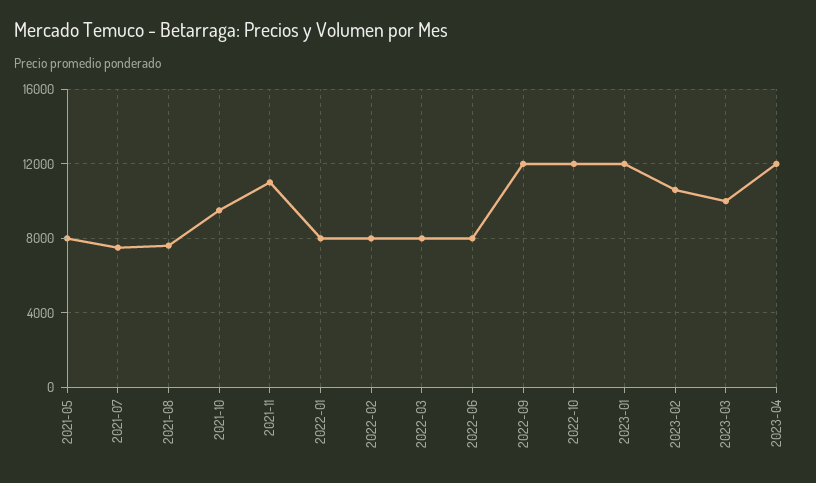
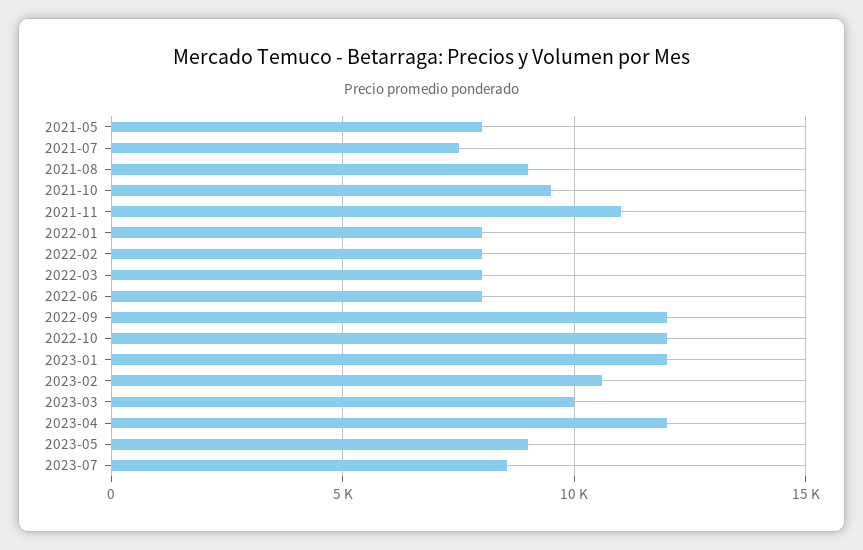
2021-08: 7500 -> 9000
2023-05: none -> 9000
2023-07: none -> 8500

